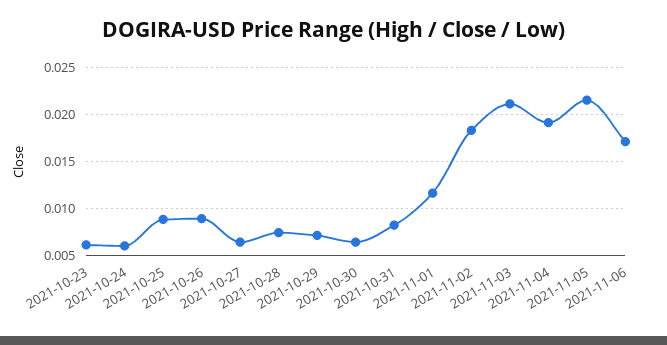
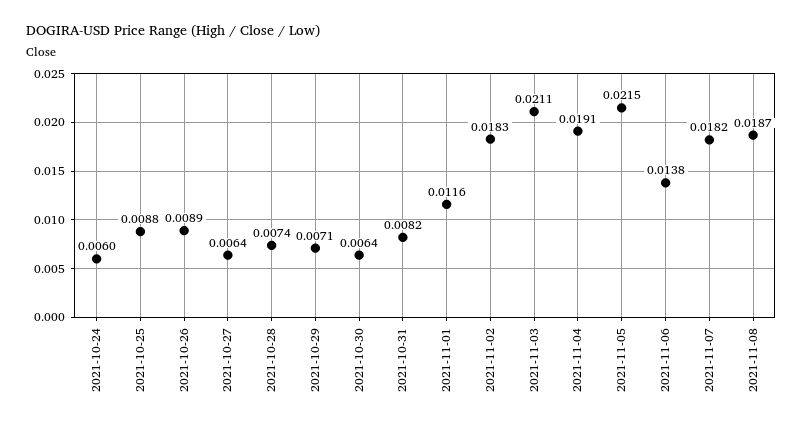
2021-10-23: 0.006 -> none
2021-11-06: 0.017 -> 0.0138
2021-11-07: none -> 0.0182
2021-11-08: none -> 0.0187

